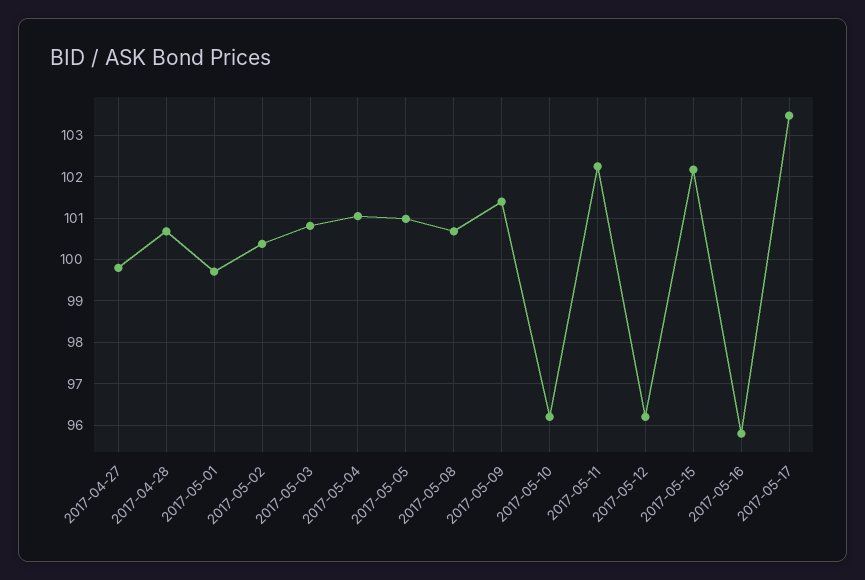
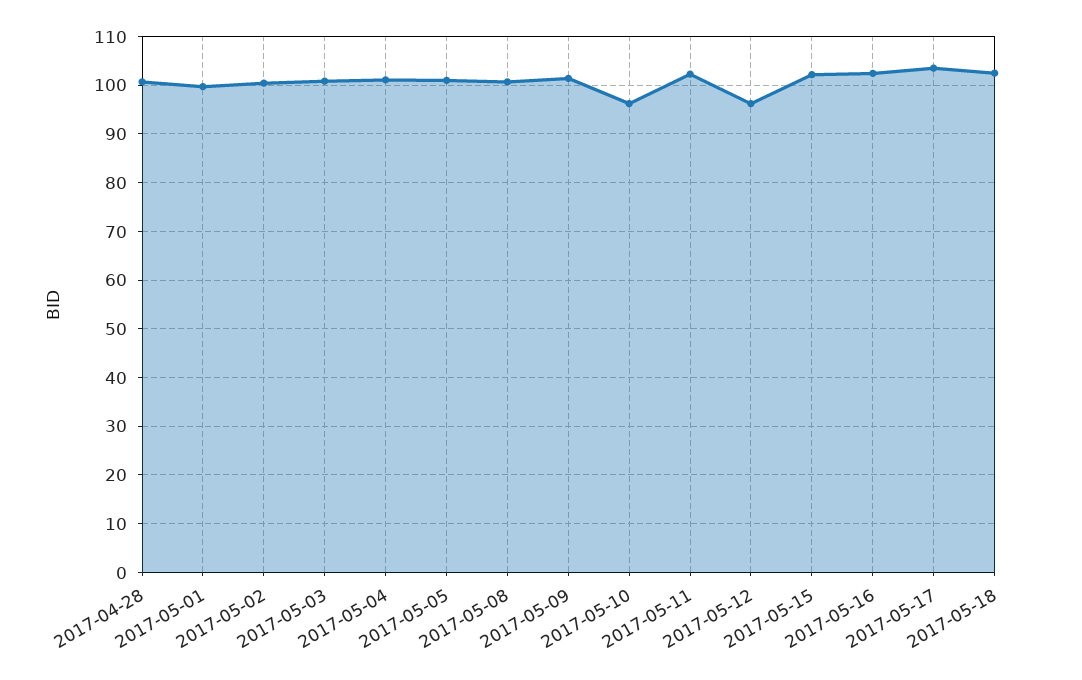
2017-04-27: 99.8 -> none
2017-05-16: 95.8 -> 102
2017-05-18: none -> 102

